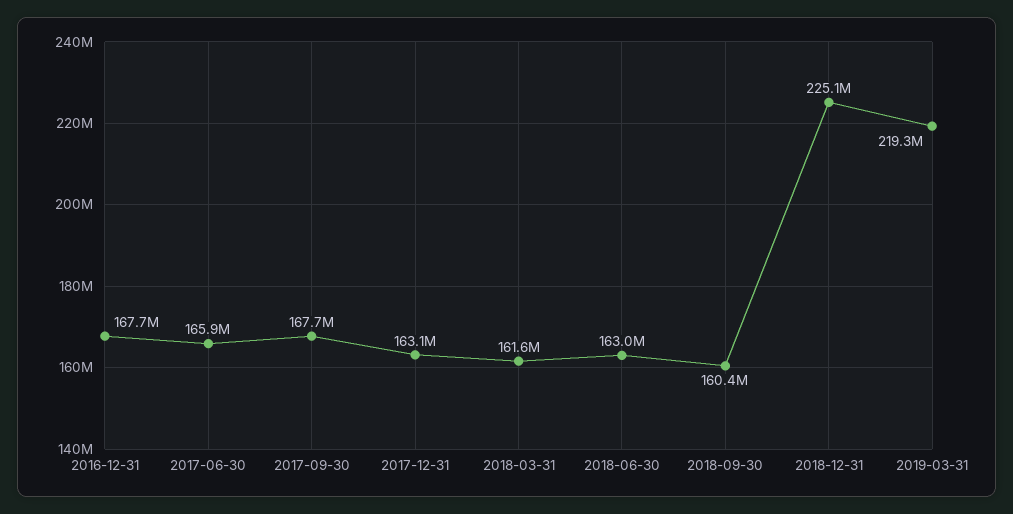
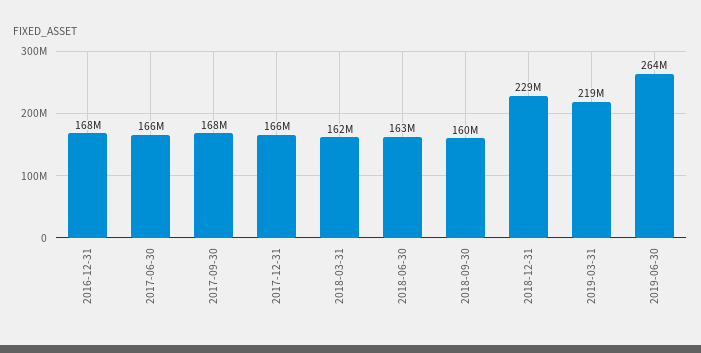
2017-12-31: 163100000 -> 166000000
2018-12-31: 225100000 -> 229000000
2019-06-30: none -> 264000000

